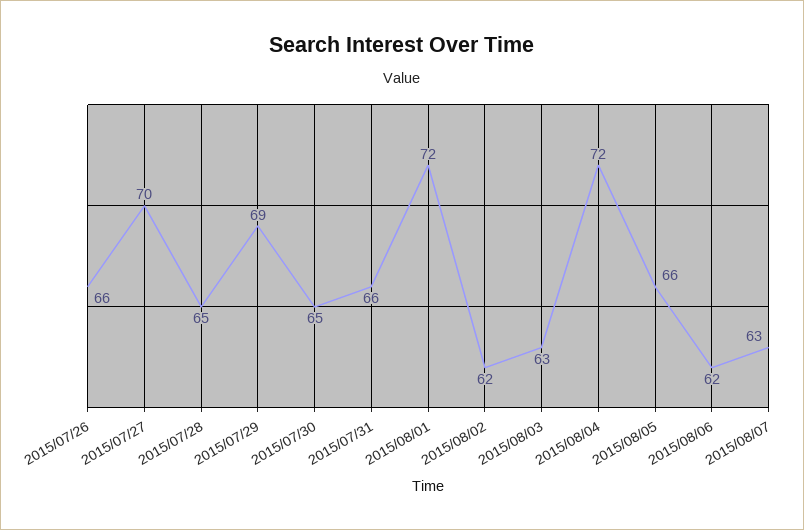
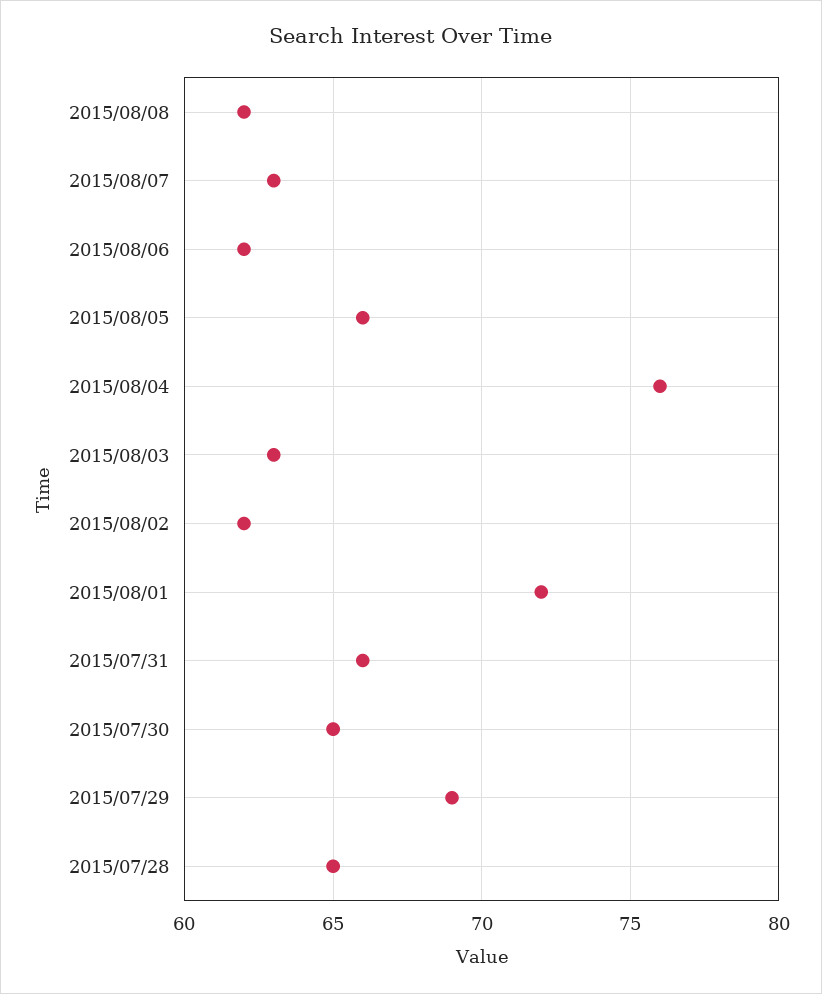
2015/07/26: 66 -> none
2015/07/27: 70 -> none
2015/08/04: 72 -> 76
2015/08/08: none -> 62

